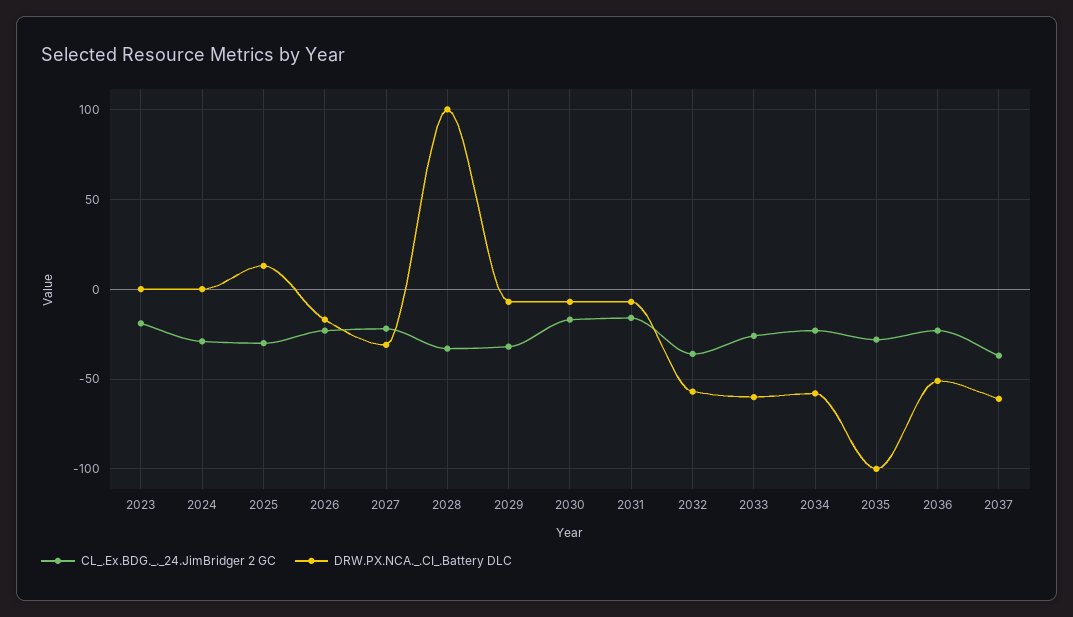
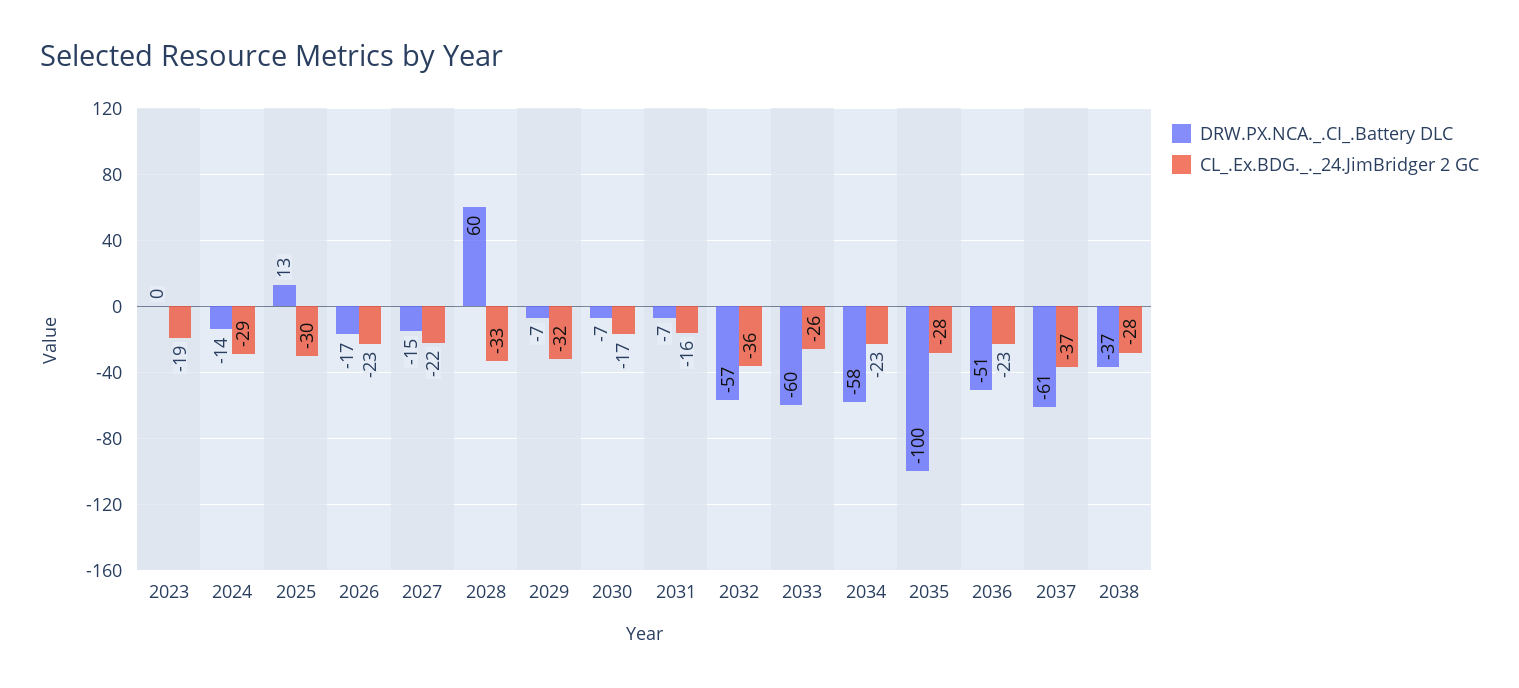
DRW.PX.NCA._.CI_.Battery DLC, 2024: 0 -> -14
DRW.PX.NCA._.CI_.Battery DLC, 2027: -30 -> -15
DRW.PX.NCA._.CI_.Battery DLC, 2028: 100 -> 60
DRW.PX.NCA._.CI_.Battery DLC, 2038: none -> -37
CL_.Ex.BDG._._24.JimBridger 2 GC, 2038: none -> -28

